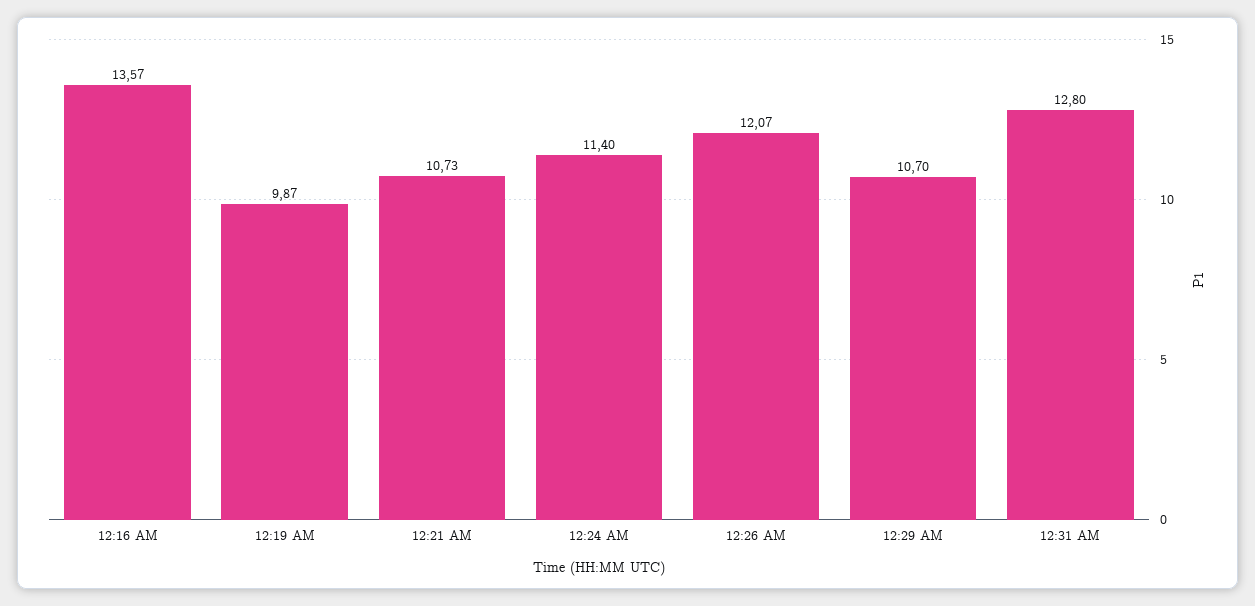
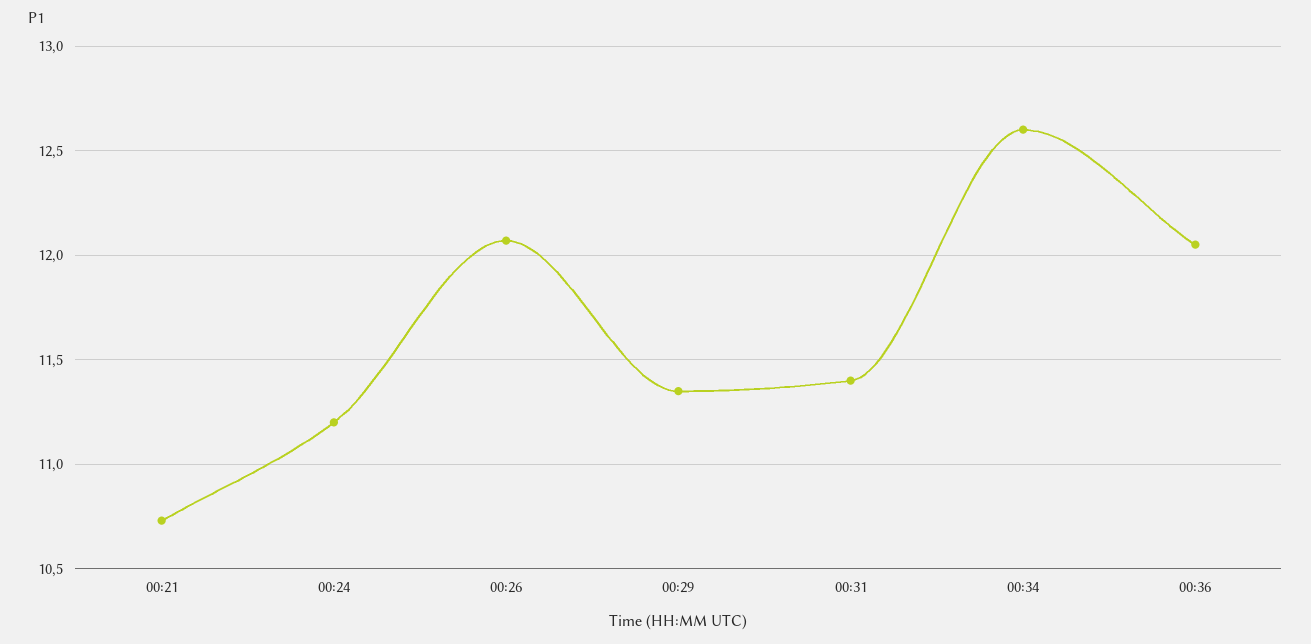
12:16 AM: 13.57 -> none
12:19 AM: 9.87 -> none
12:24 AM: 11.4 -> 11.2
12:29 AM: 10.7 -> 11.35
12:31 AM: 12.8 -> 11.4
00:34: none -> 12.6
00:36: none -> 12.05

